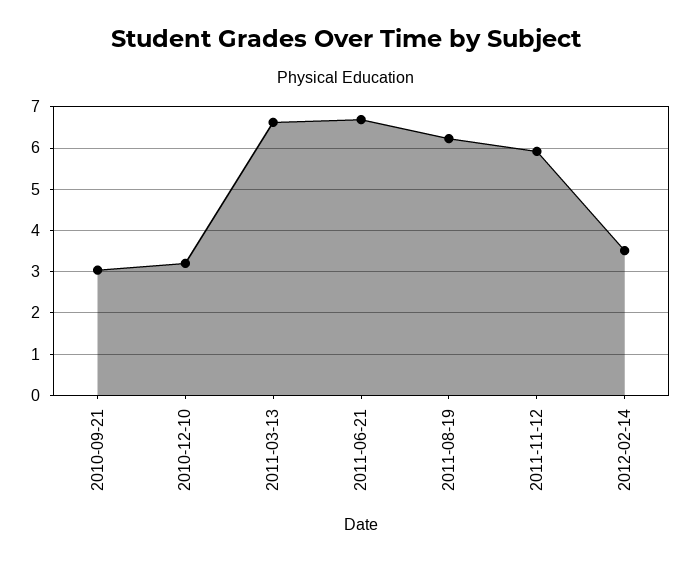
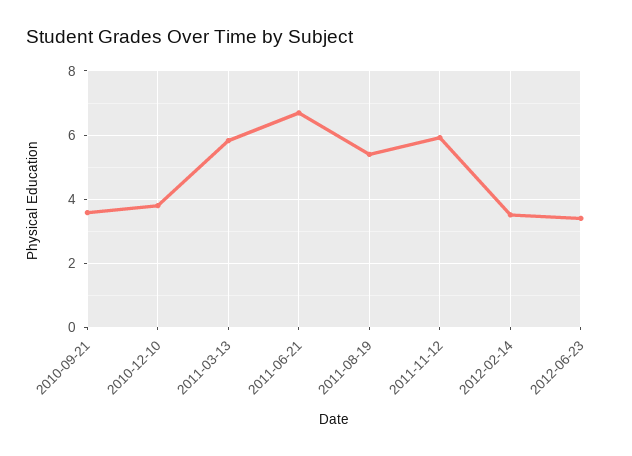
2010-09-21: 3 -> 3.6
2010-12-10: 3.2 -> 3.8
2011-03-13: 6.6 -> 5.8
2011-08-19: 6.2 -> 5.4
2012-06-23: none -> 3.4

